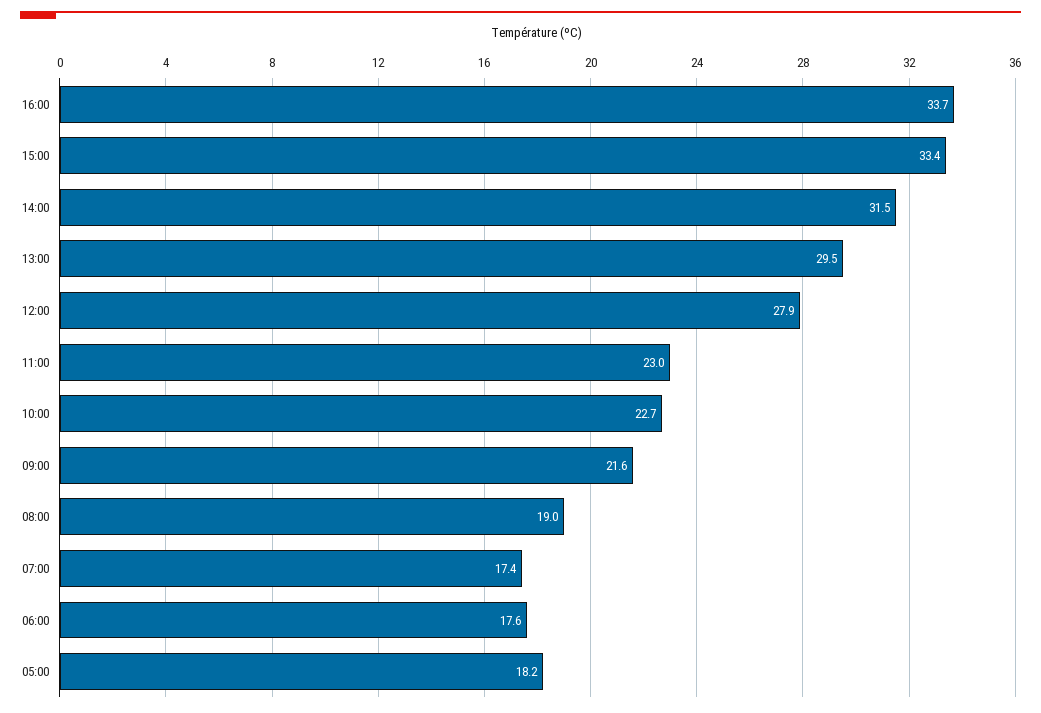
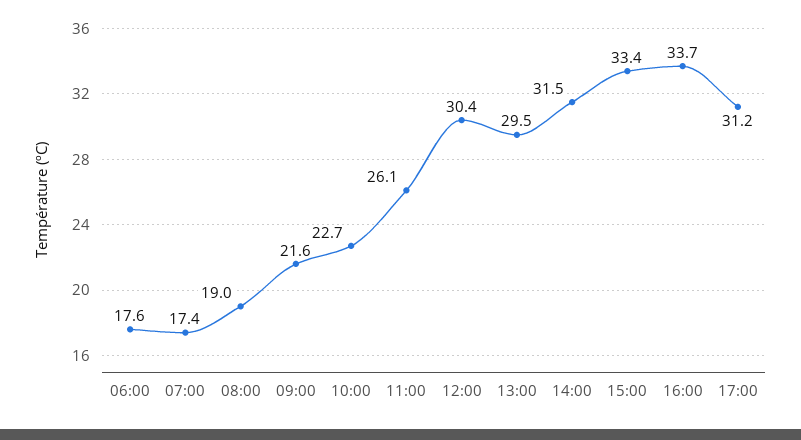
12:00: 27.9 -> 30.4
11:00: 23 -> 26.1
05:00: 18.2 -> none
17:00: none -> 31.2

